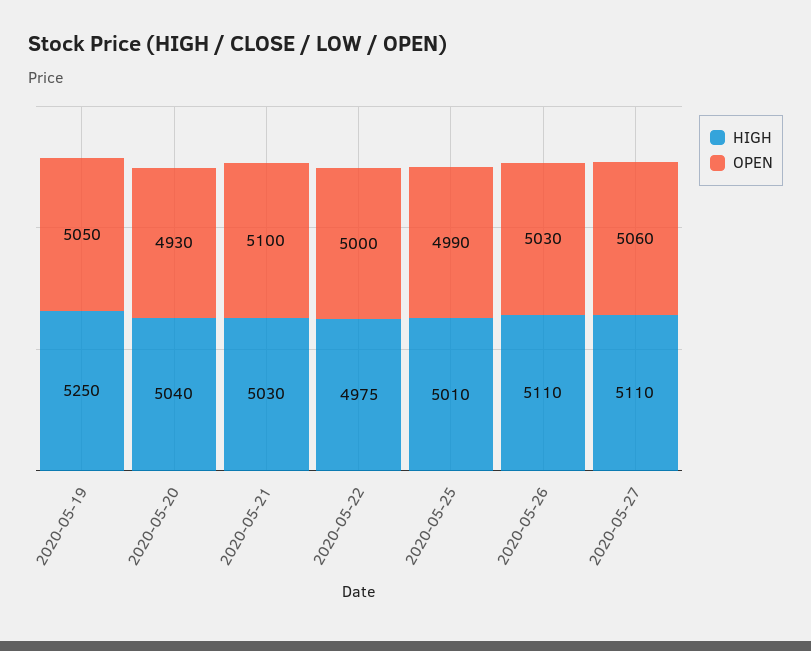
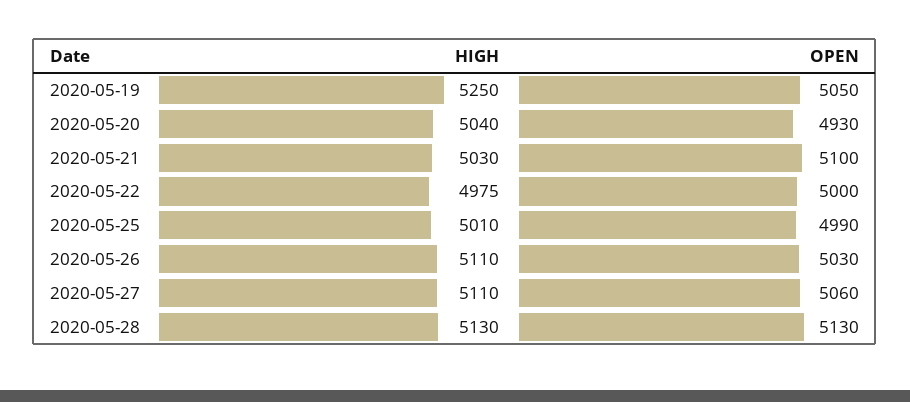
HIGH, 2020-05-28: none -> 5130
OPEN, 2020-05-28: none -> 5130

